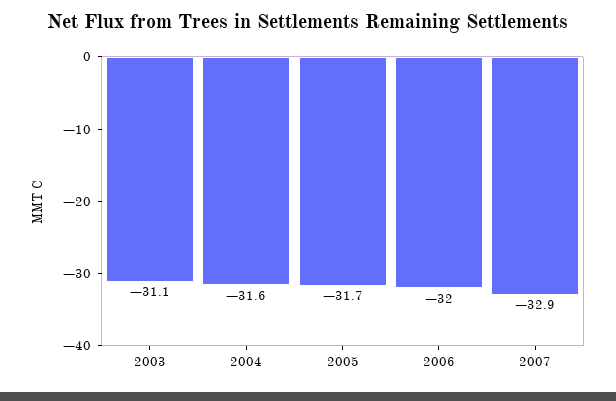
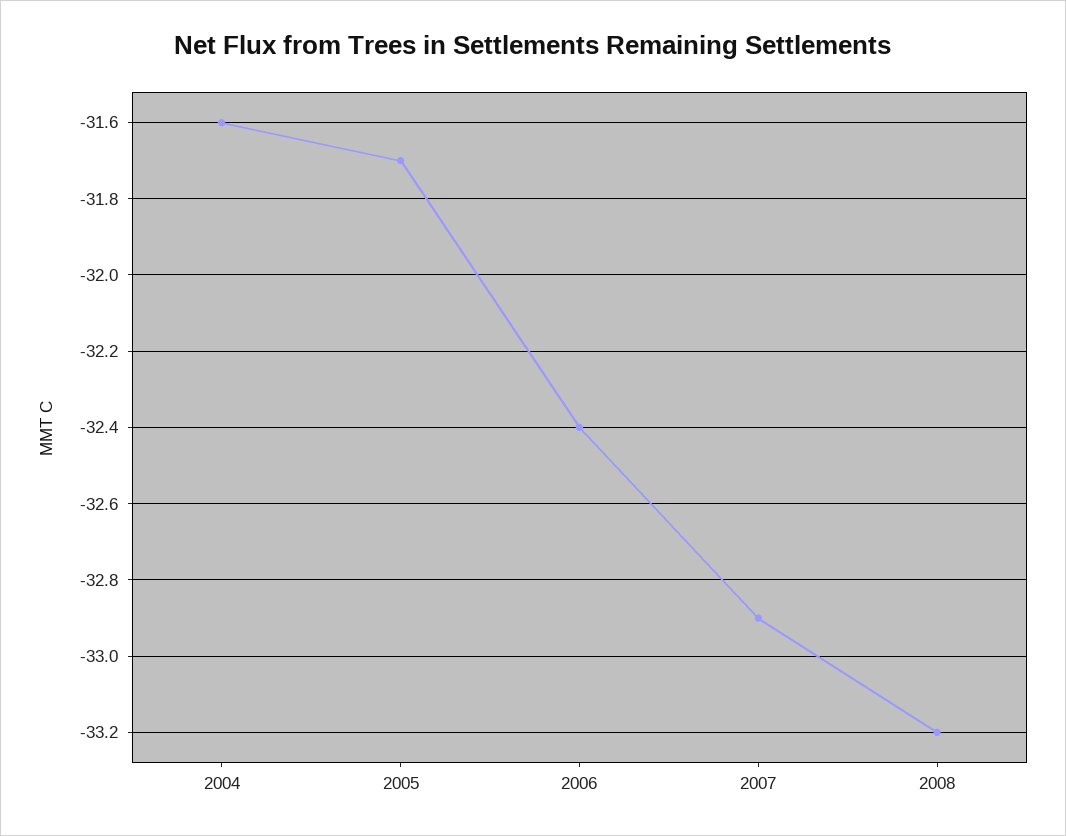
2003: -31.1 -> none
2006: -32 -> -32.4
2008: none -> -33.2

